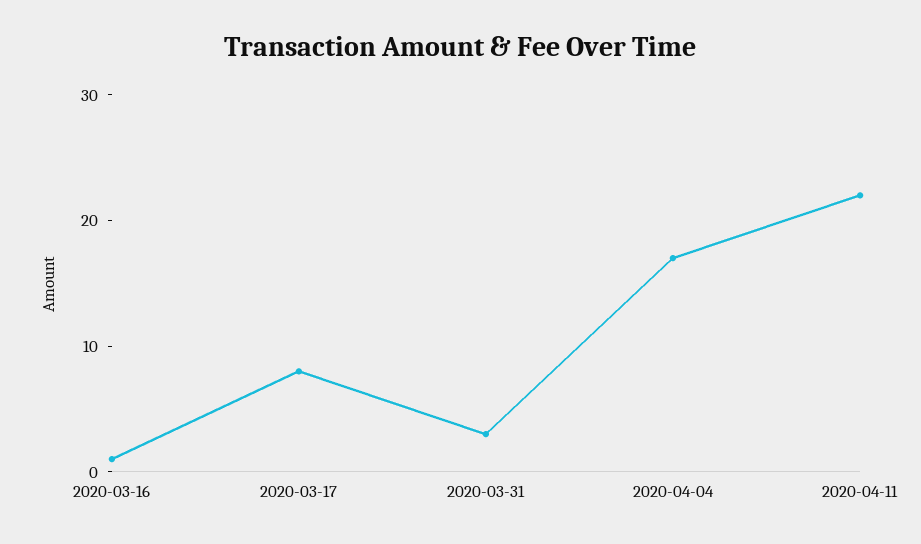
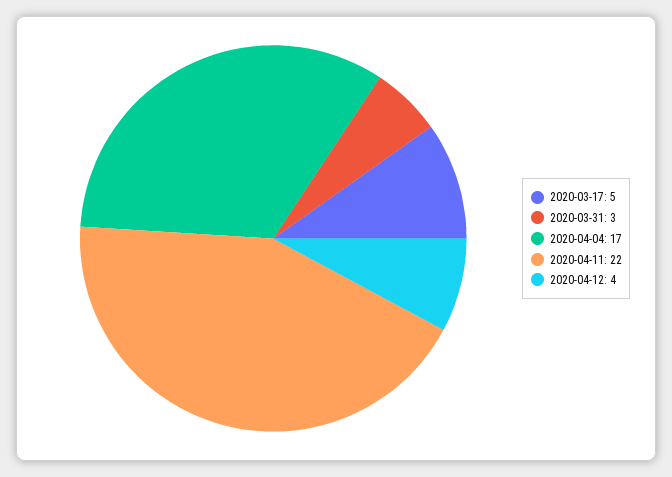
2020-03-16: 1 -> none
2020-03-17: 8 -> 5
2020-04-12: none -> 4

